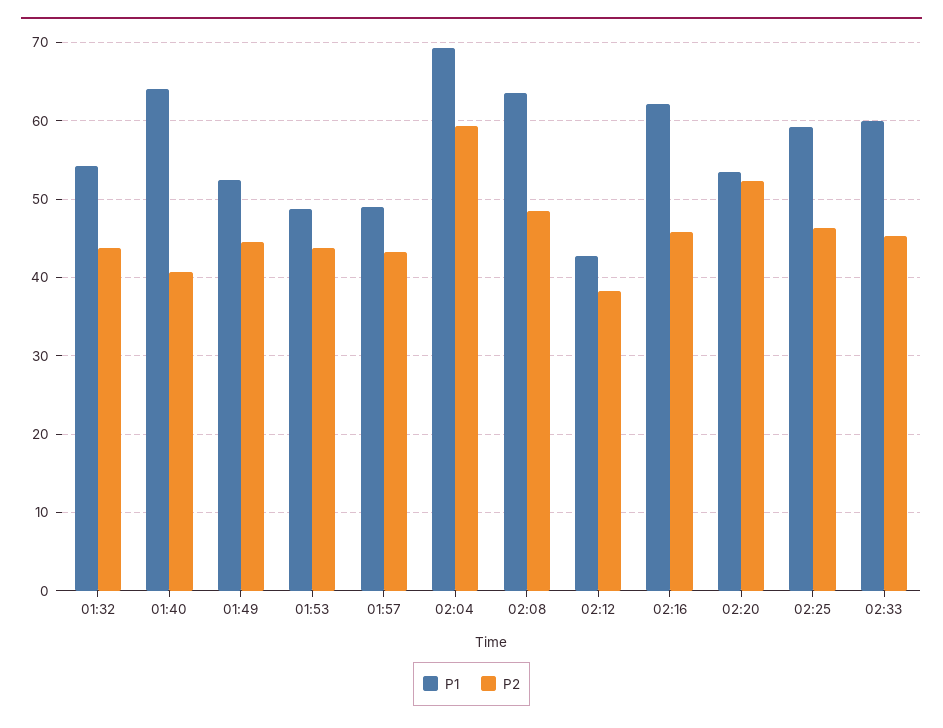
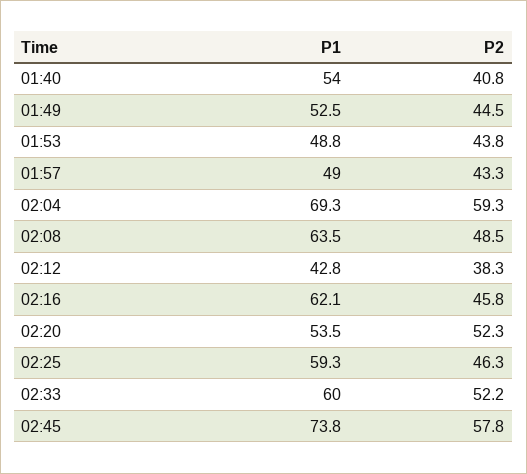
P1, 01:32: 54 -> none
P2, 01:32: 44 -> none
P1, 01:40: 64 -> 54
P2, 02:33: 45 -> 52.2
P1, 02:45: none -> 73.8
P2, 02:45: none -> 57.8

